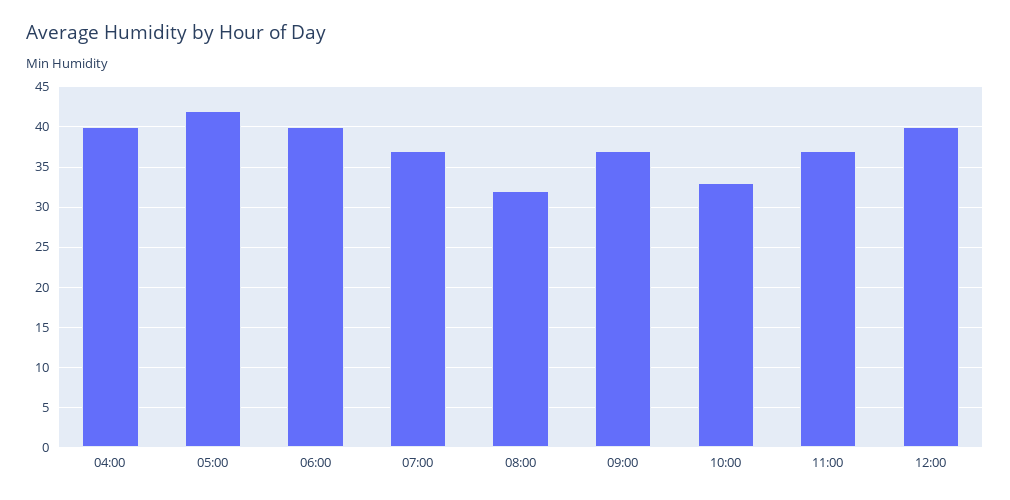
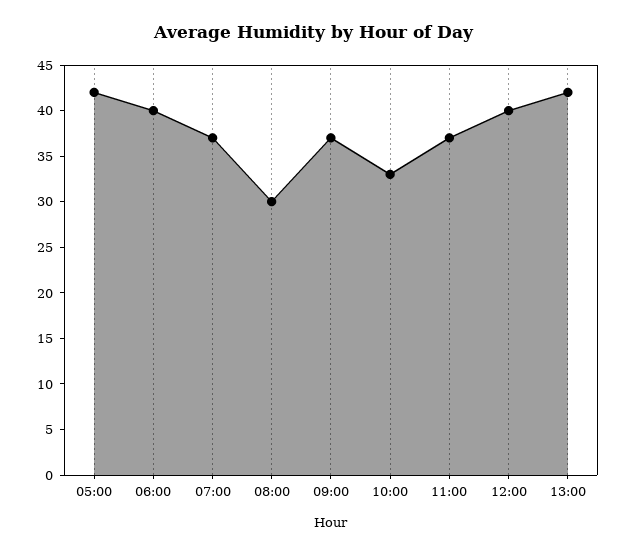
04:00: 40 -> none
08:00: 32 -> 30
13:00: none -> 42

